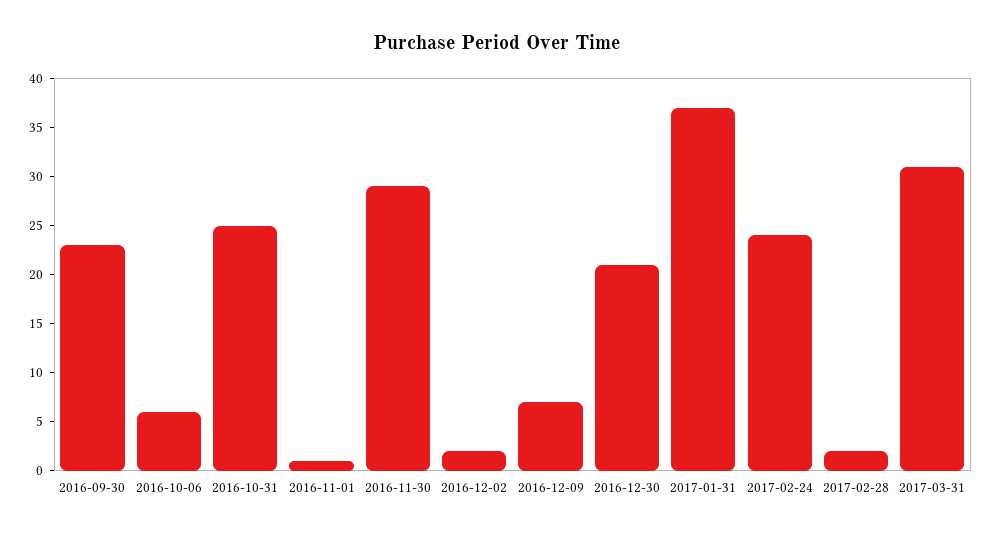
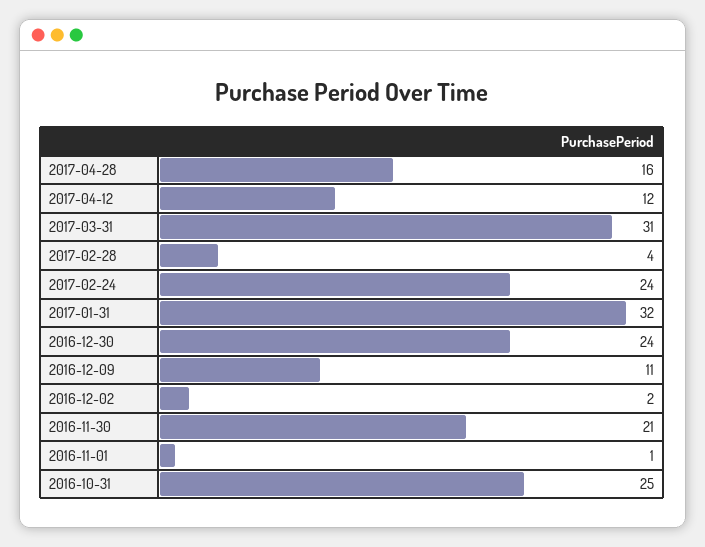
2016-09-30: 23 -> none
2016-10-06: 6 -> none
2016-11-30: 29 -> 21
2016-12-09: 7 -> 11
2016-12-30: 21 -> 24
2017-01-31: 37 -> 32
2017-02-28: 2 -> 4
2017-04-28: none -> 16
2017-04-12: none -> 12

